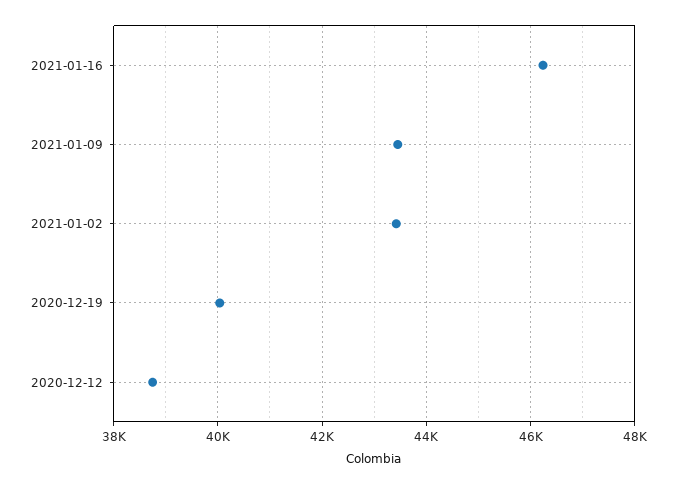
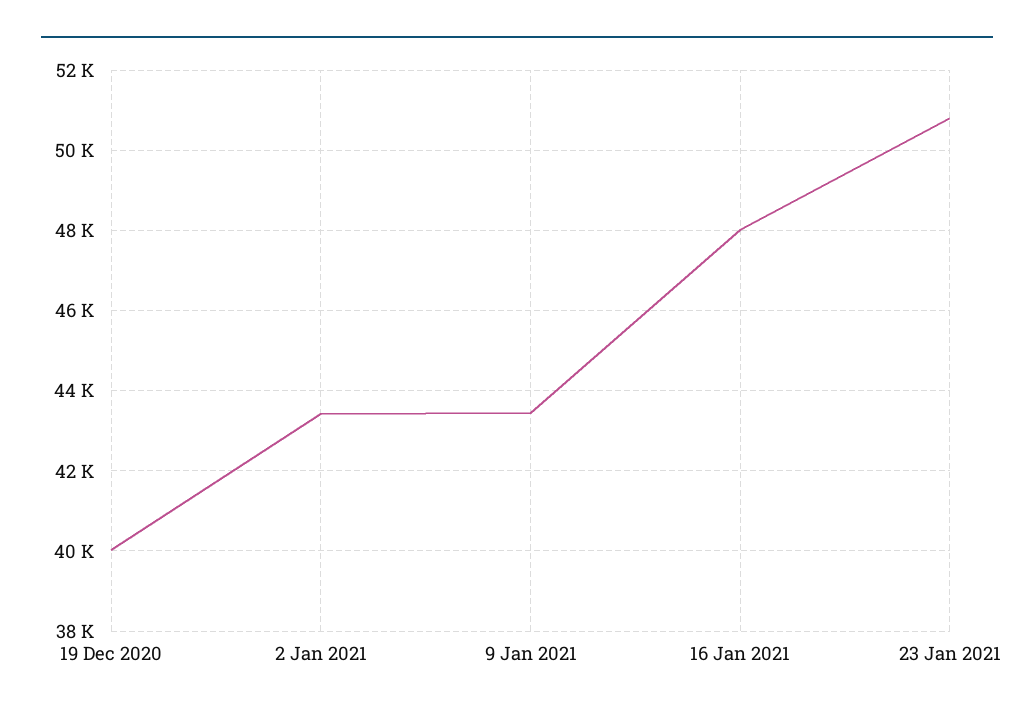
2021-01-16: 46200 -> 48000
2020-12-12: 38800 -> none
23 Jan 2021: none -> 50800

